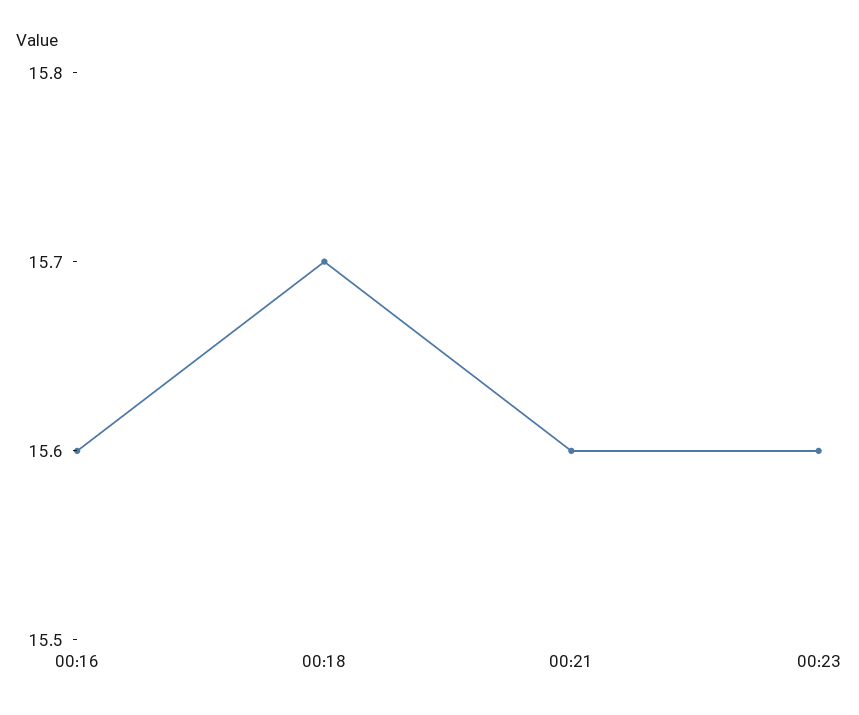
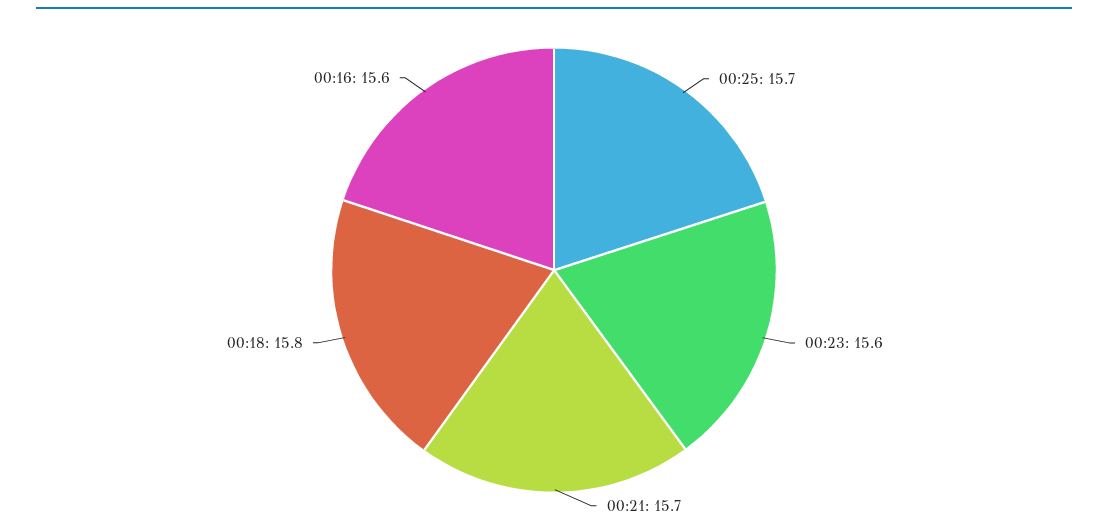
00:18: 15.7 -> 15.8
00:21: 15.6 -> 15.7
00:25: none -> 15.7

